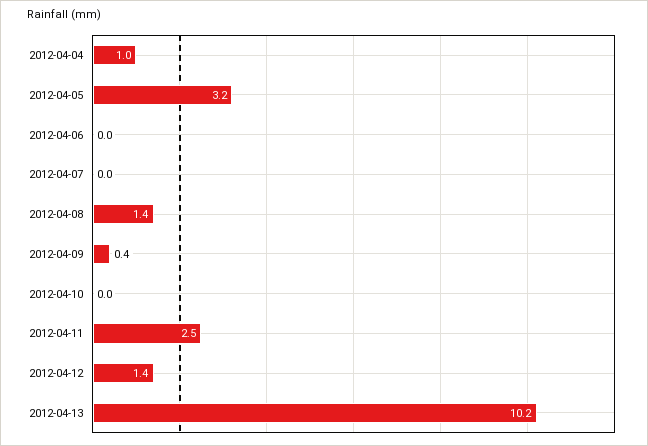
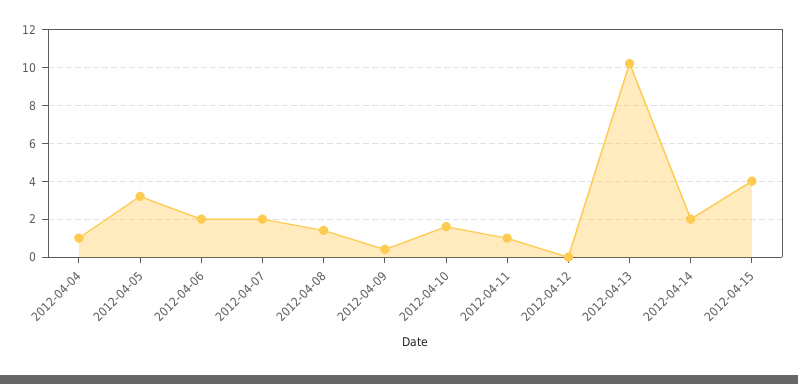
2012-04-06: 0 -> 2
2012-04-07: 0 -> 2
2012-04-10: 0 -> 1.5
2012-04-11: 2.5 -> 1
2012-04-12: 1.4 -> 0
2012-04-14: none -> 2
2012-04-15: none -> 4

